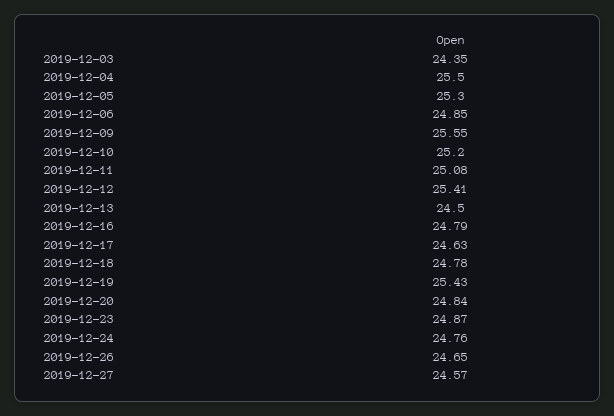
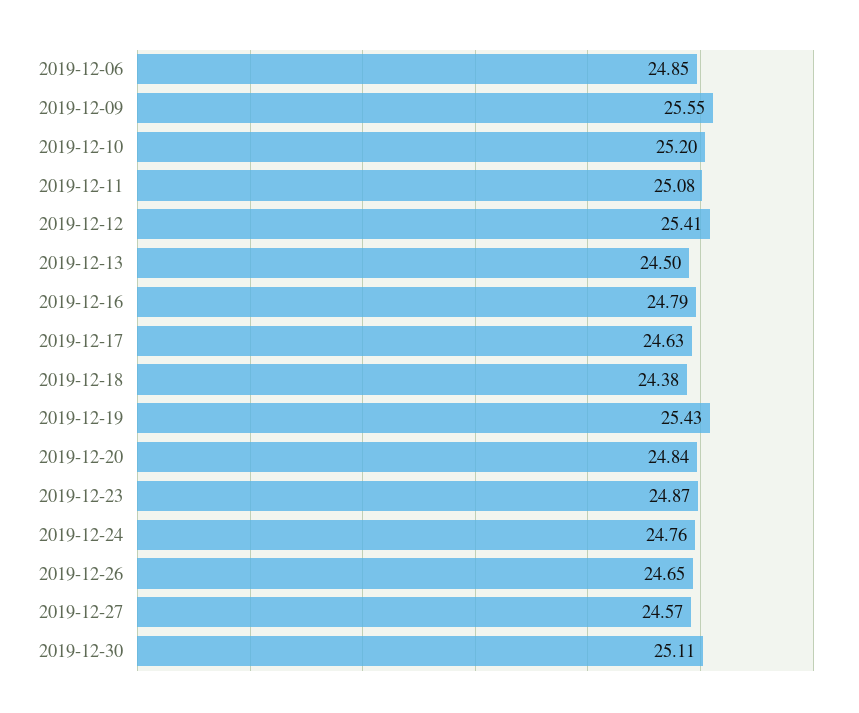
2019-12-03: 24.35 -> none
2019-12-04: 25.5 -> none
2019-12-05: 25.3 -> none
2019-12-18: 24.78 -> 24.38
2019-12-30: none -> 25.11

